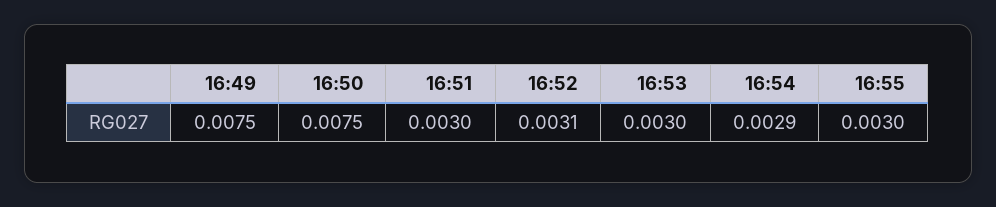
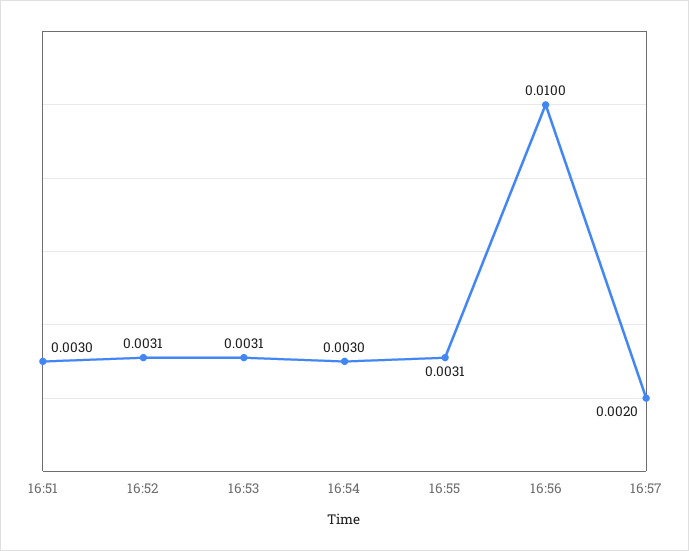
16:49: 0.0075 -> none
16:50: 0.0075 -> none
16:53: 0.003 -> 0.0031
16:54: 0.0029 -> 0.003
16:55: 0.003 -> 0.0031
16:56: none -> 0.01
16:57: none -> 0.002

